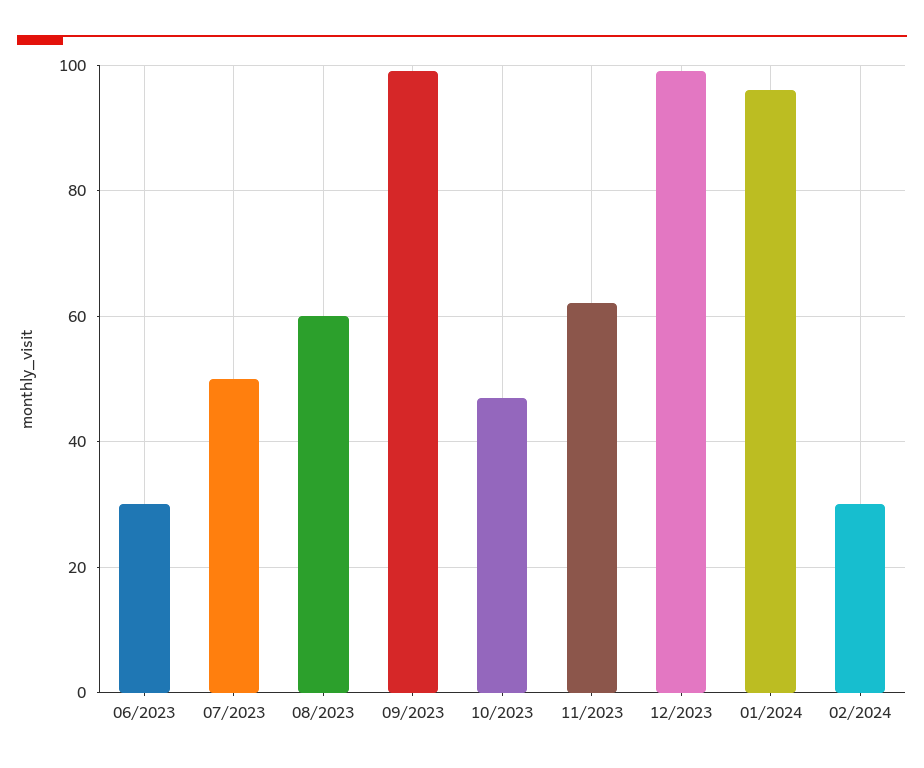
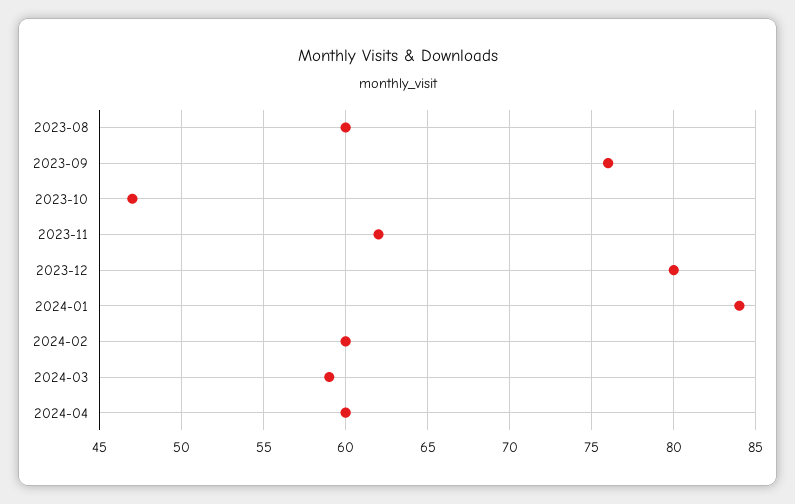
06/2023: 30 -> none
07/2023: 50 -> none
09/2023: 100 -> 76
12/2023: 100 -> 80
01/2024: 95 -> 84
02/2024: 30 -> 60
2024-03: none -> 59
2024-04: none -> 60

